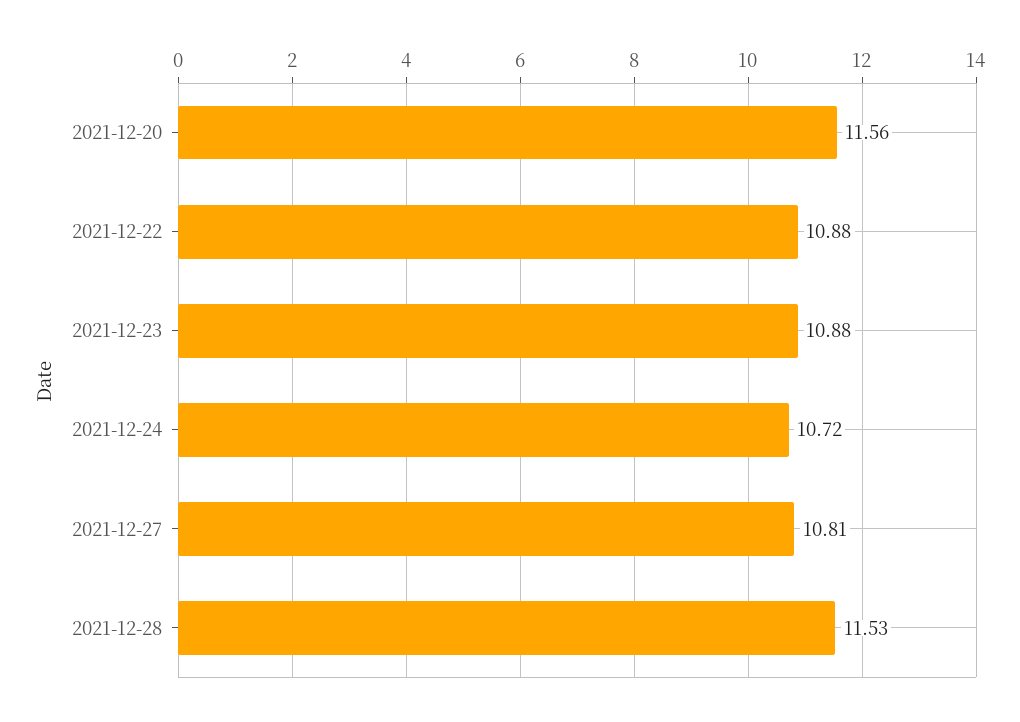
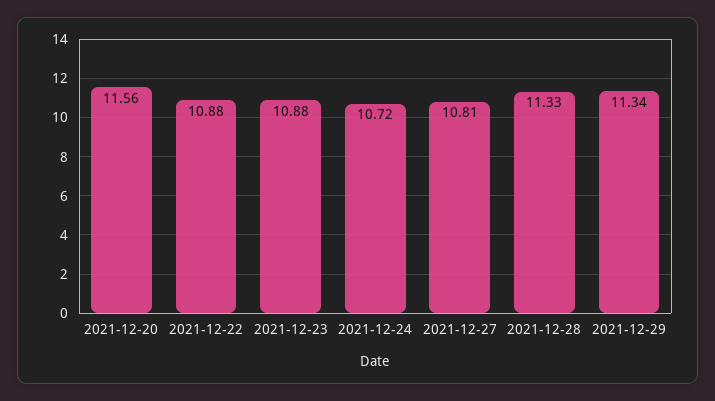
2021-12-28: 11.53 -> 11.33
2021-12-29: none -> 11.34

